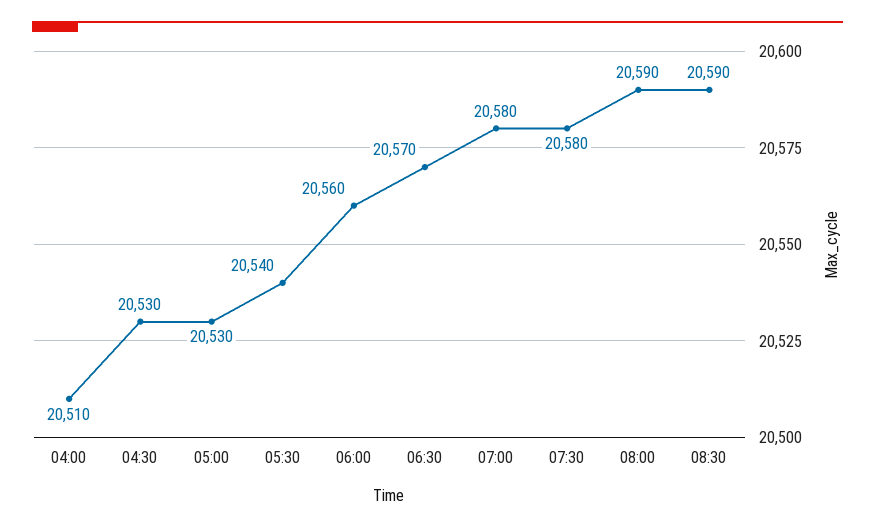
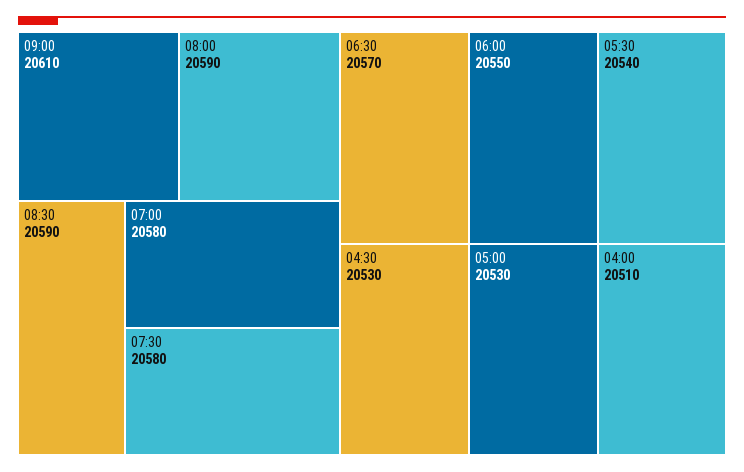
06:00: 20560 -> 20550
09:00: none -> 20610

